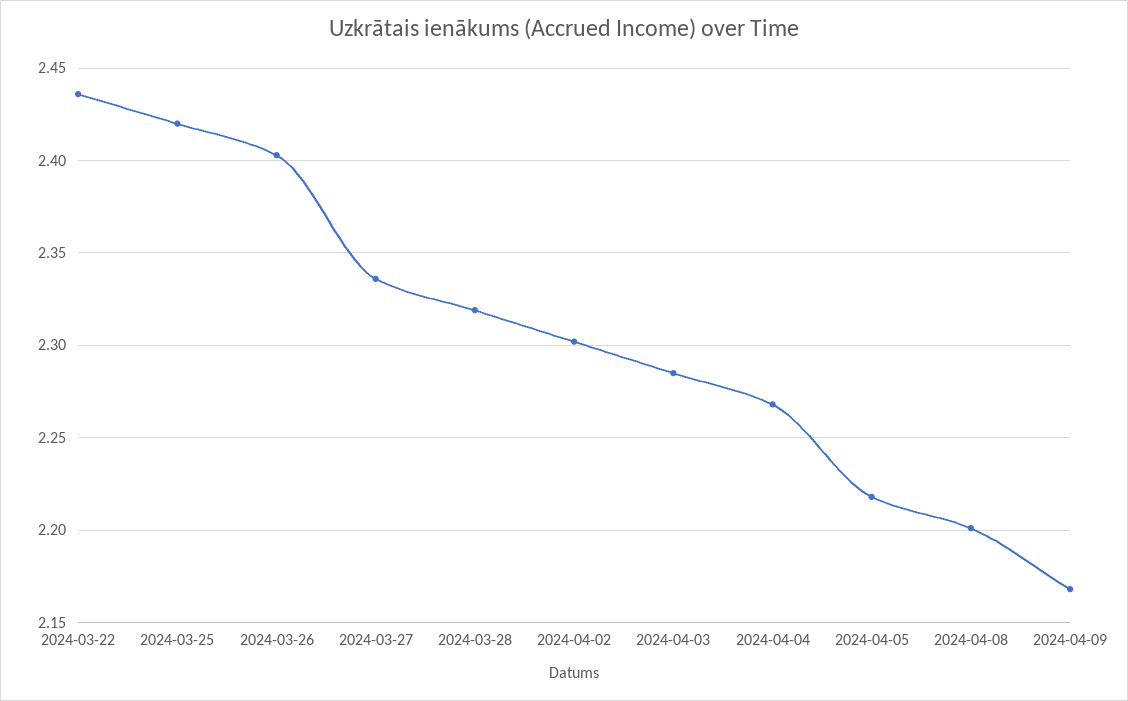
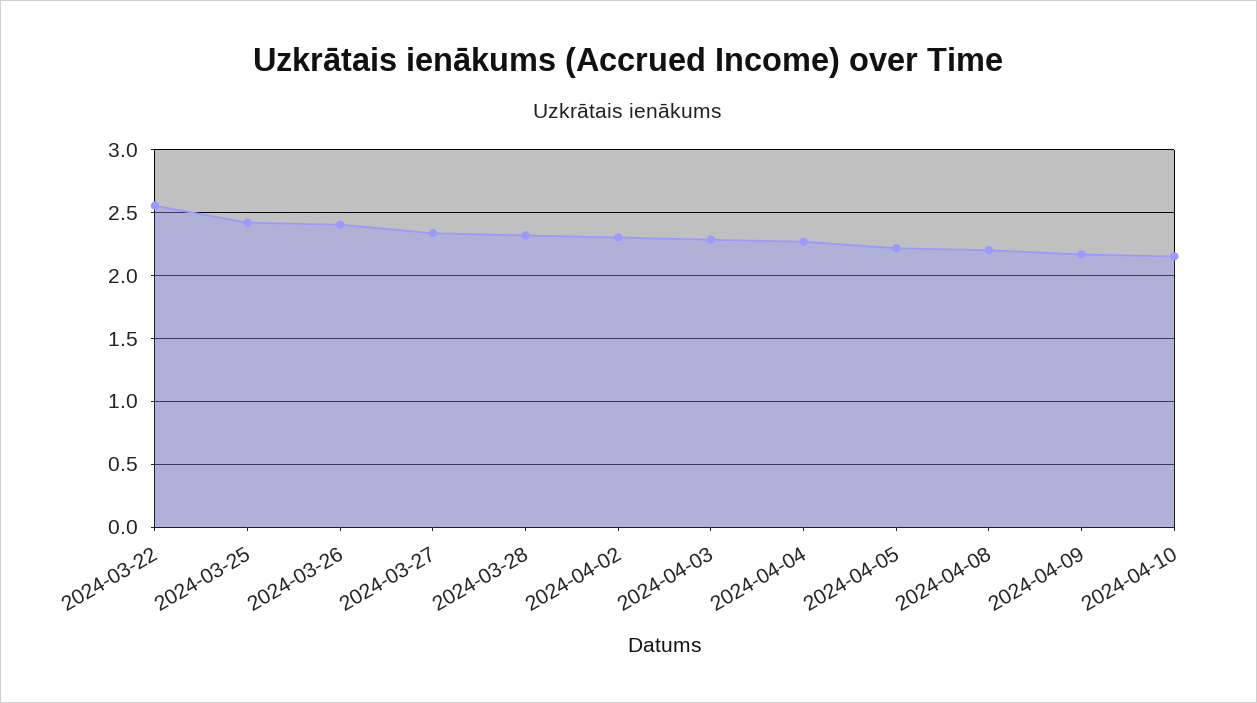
2024-03-22: 2.435 -> 2.55
2024-04-10: none -> 2.15

